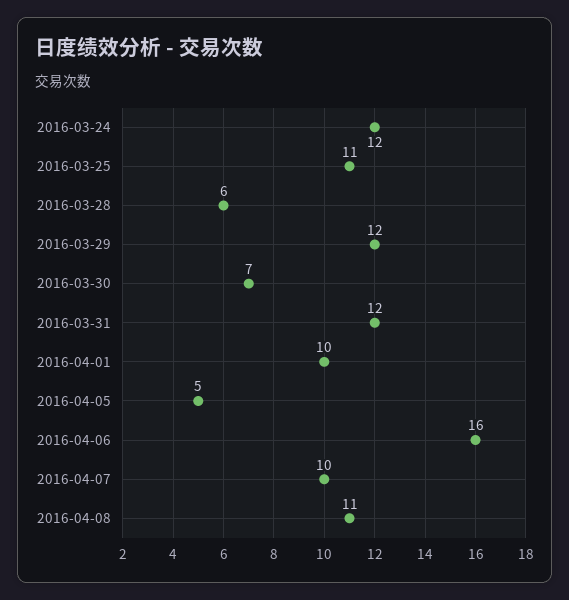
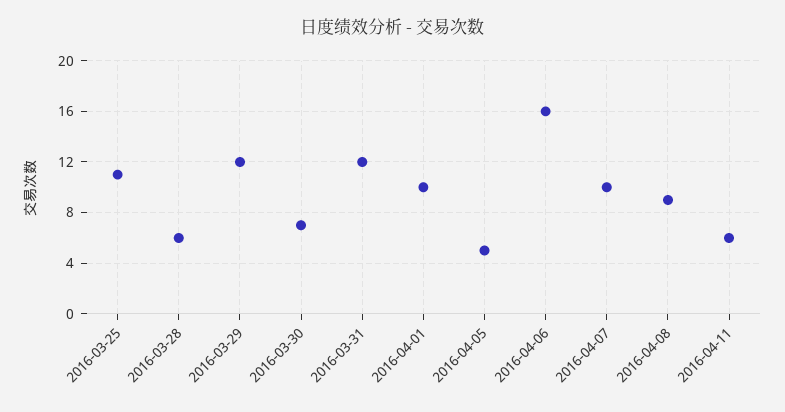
2016-03-24: 12 -> none
2016-04-08: 11 -> 9
2016-04-11: none -> 6

